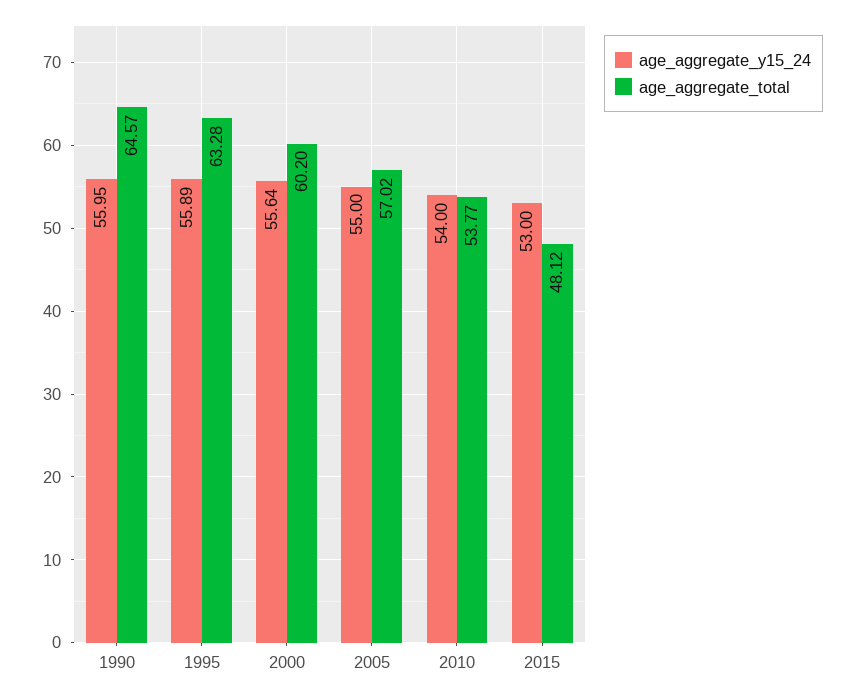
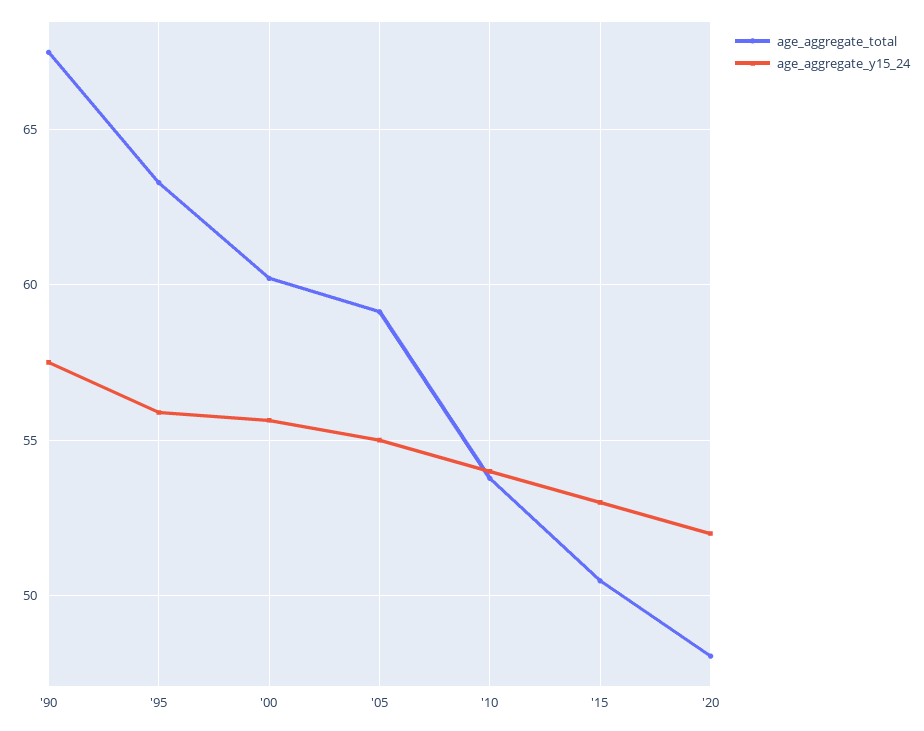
age_aggregate_y15_24, 1990: 55.95 -> 57.5
age_aggregate_total, 1990: 64.57 -> 67.5
age_aggregate_total, 2005: 57.02 -> 59
age_aggregate_total, 2015: 48.12 -> 50.5
age_aggregate_total, '20: none -> 48
age_aggregate_y15_24, '20: none -> 52

